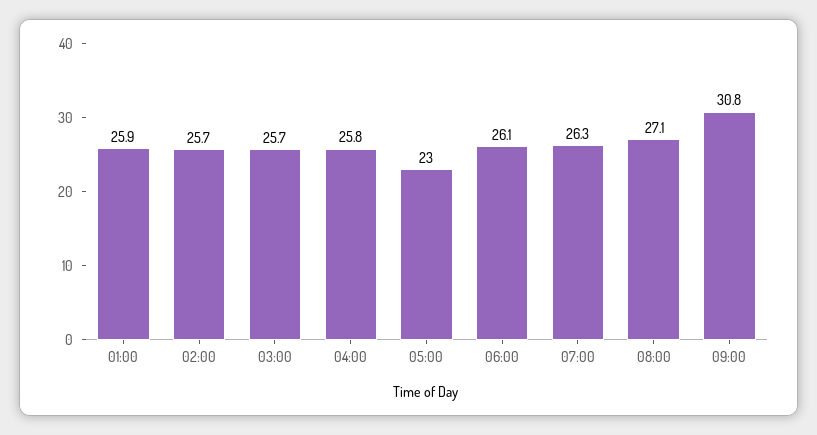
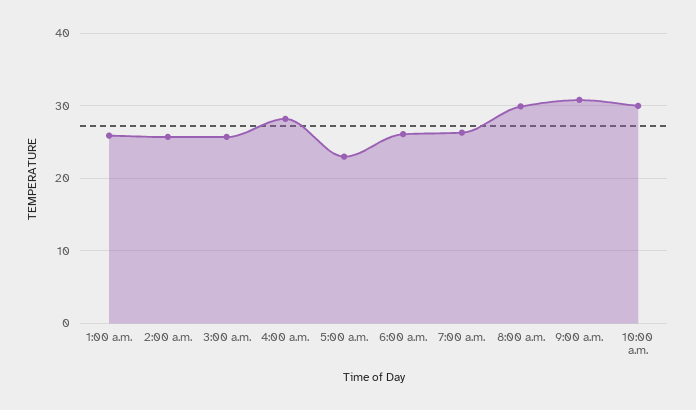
04:00: 25.8 -> 28
08:00: 27.1 -> 30
10:00 a.m.: none -> 30

